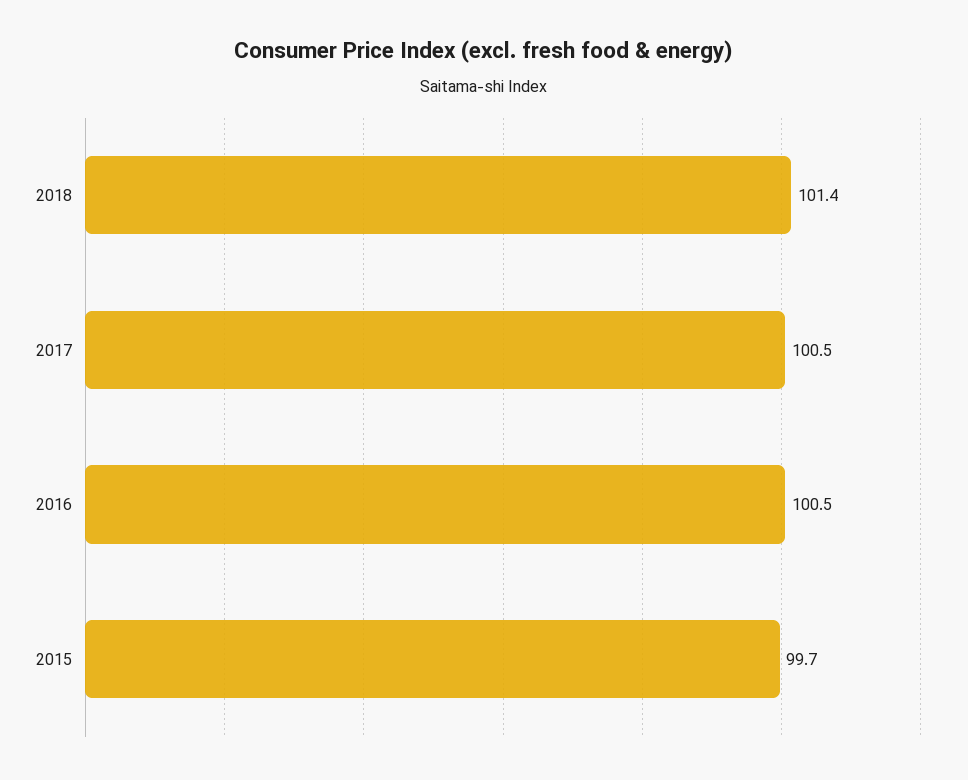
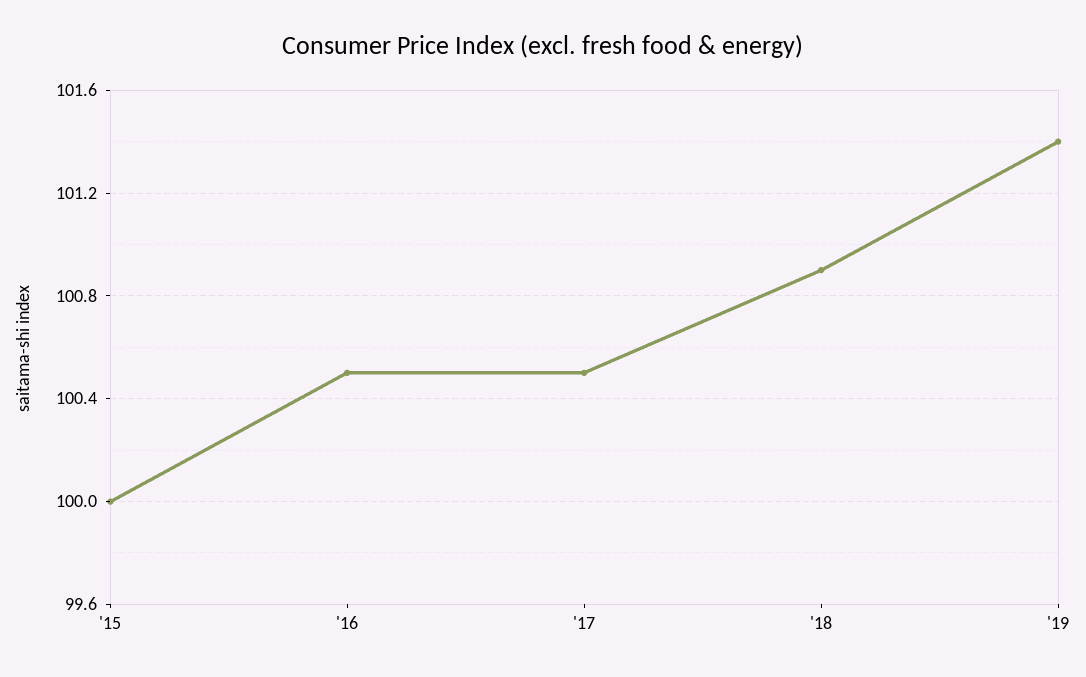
2018: 101.4 -> 100.9
2015: 99.7 -> 100
'19: none -> 101.4

